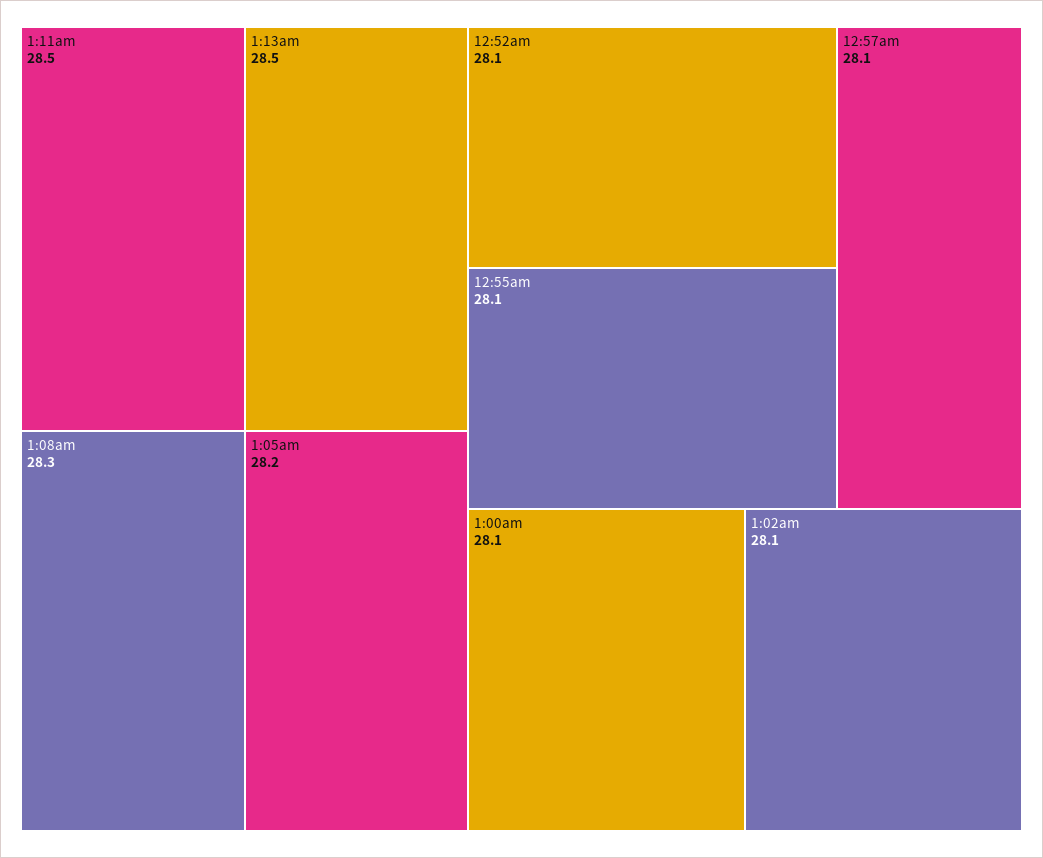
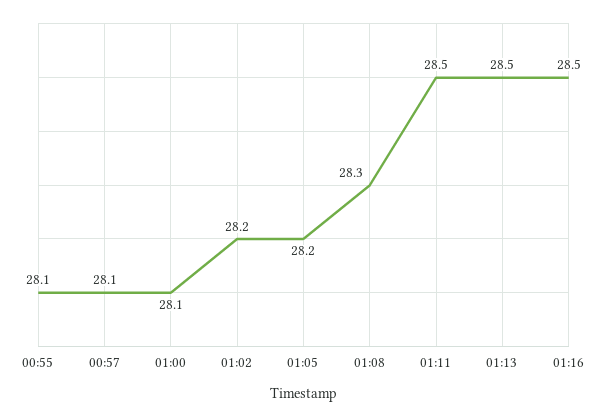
12:52am: 28.1 -> none
1:02am: 28.1 -> 28.2
01:16: none -> 28.5

